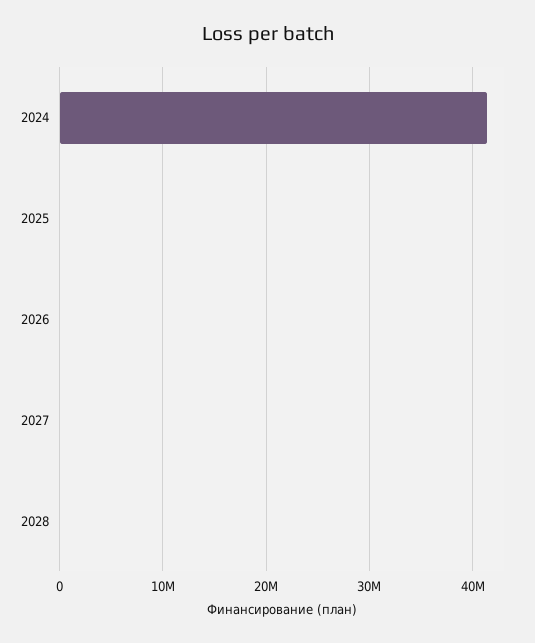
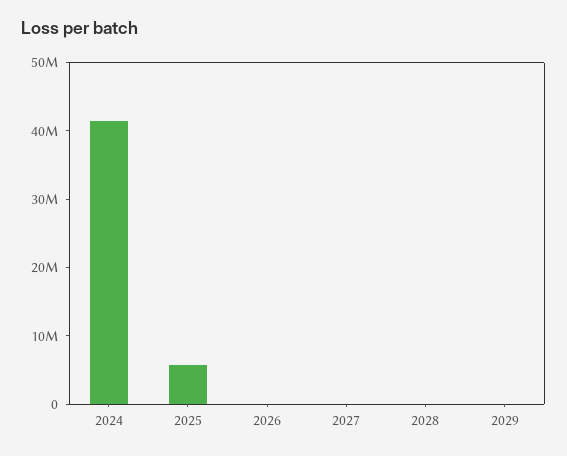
2025: 0 -> 6000000
2029: none -> 0

